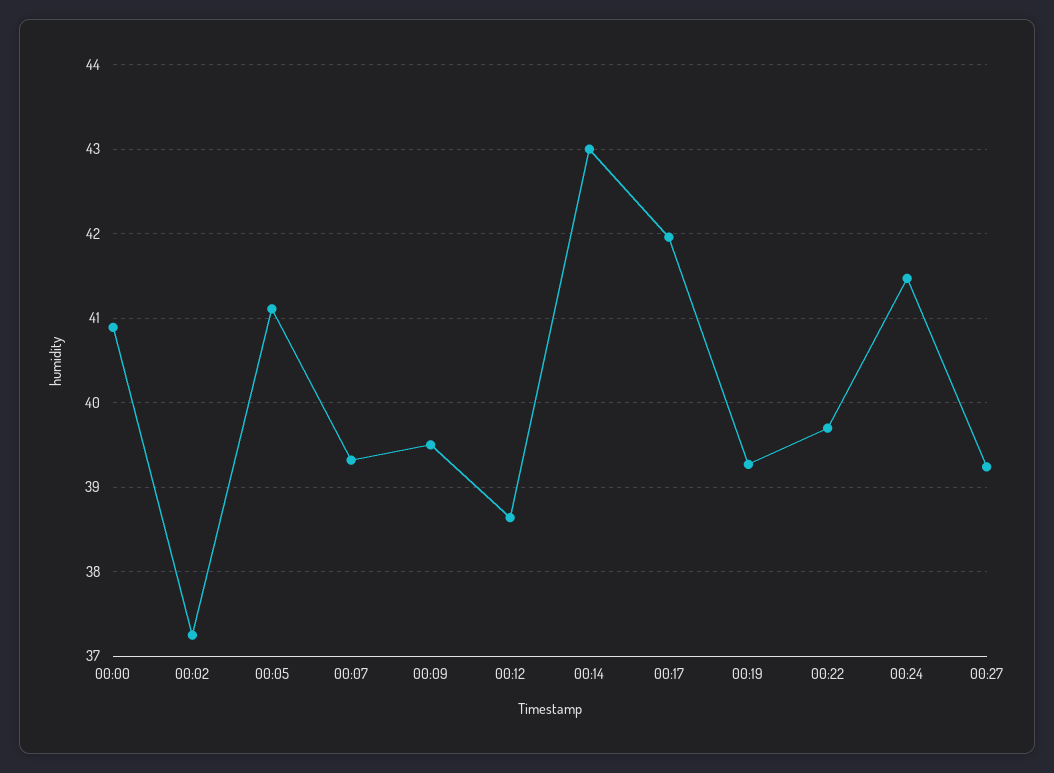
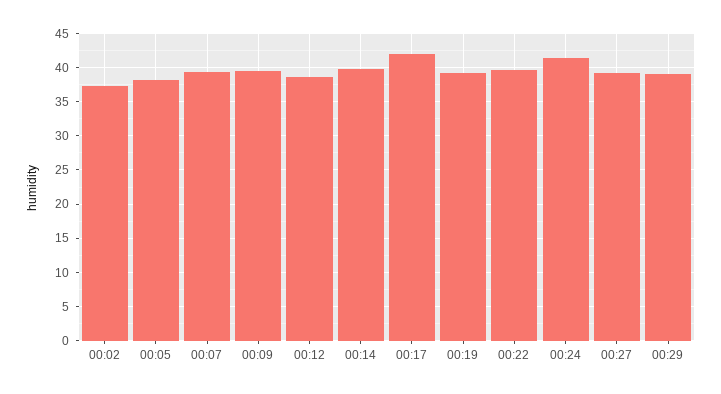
00:00: 40.9 -> none
00:05: 41.1 -> 38
00:14: 43 -> 40
00:29: none -> 39

